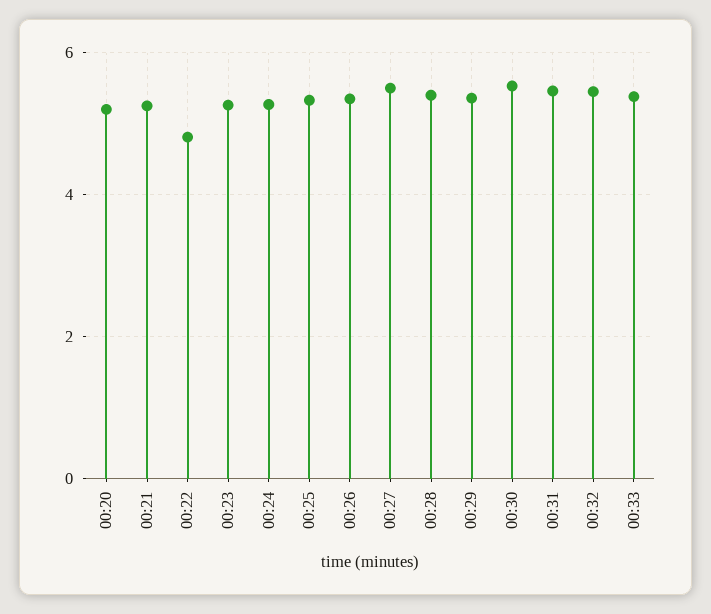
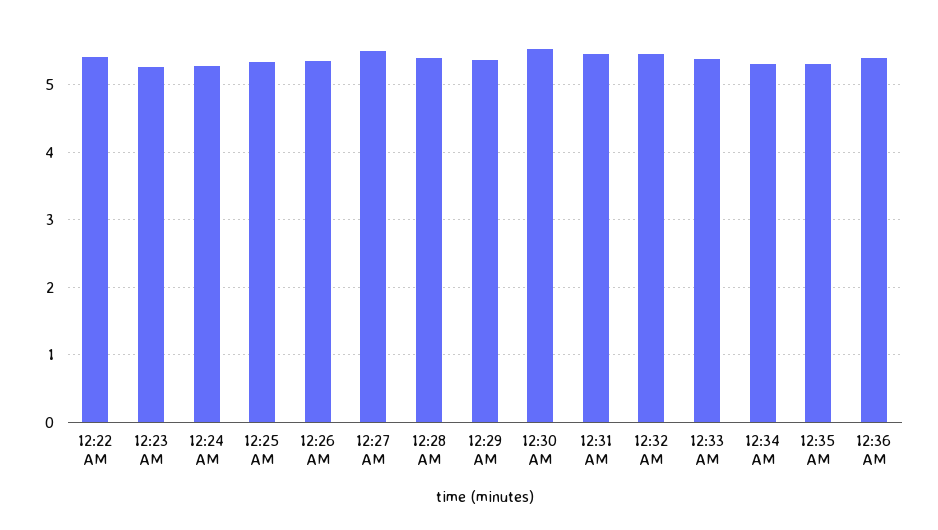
00:20: 5.2 -> none
00:21: 5.2 -> none
00:22: 4.8 -> 5.4
12:34 AM: none -> 5.3
12:35 AM: none -> 5.3
12:36 AM: none -> 5.4

